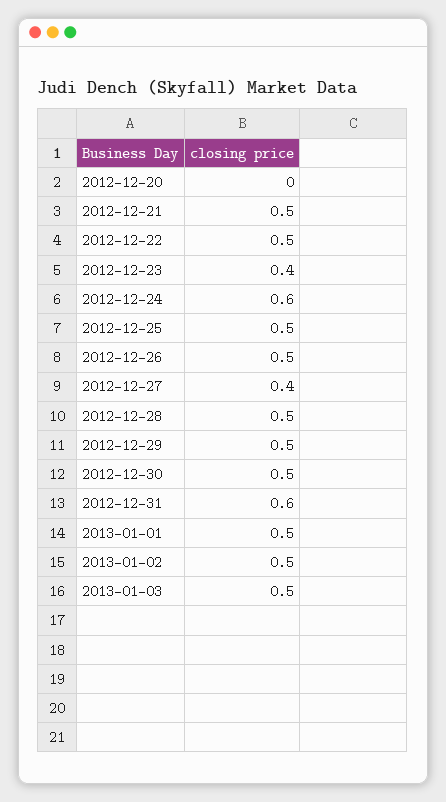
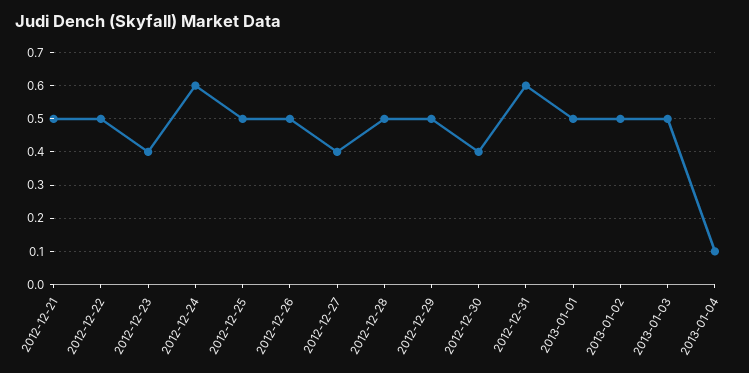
2012-12-20: 0 -> none
2012-12-30: 0.5 -> 0.4
2013-01-04: none -> 0.1

